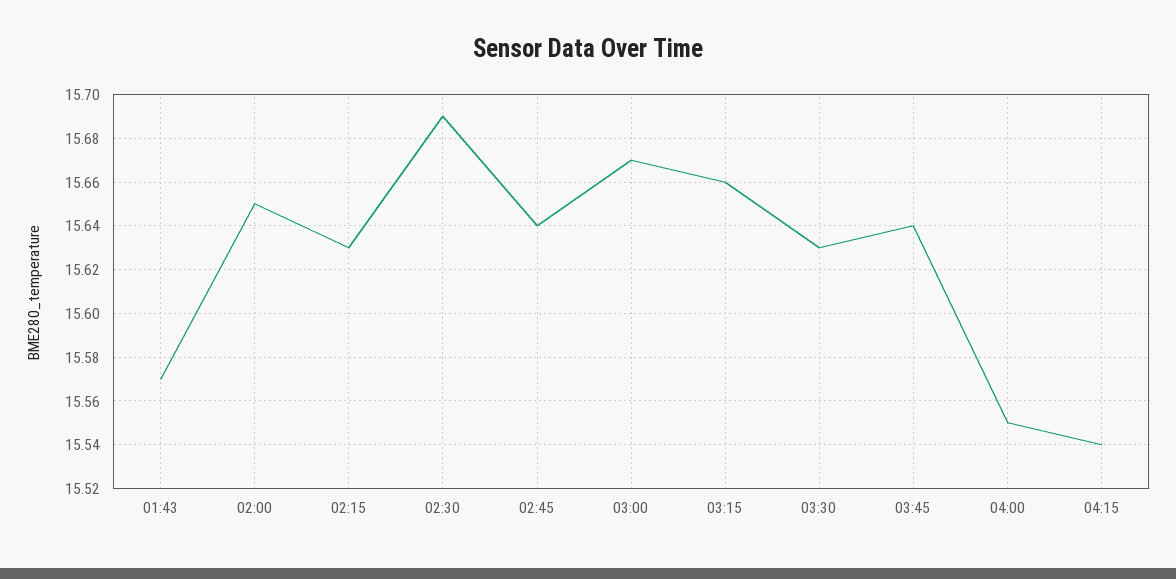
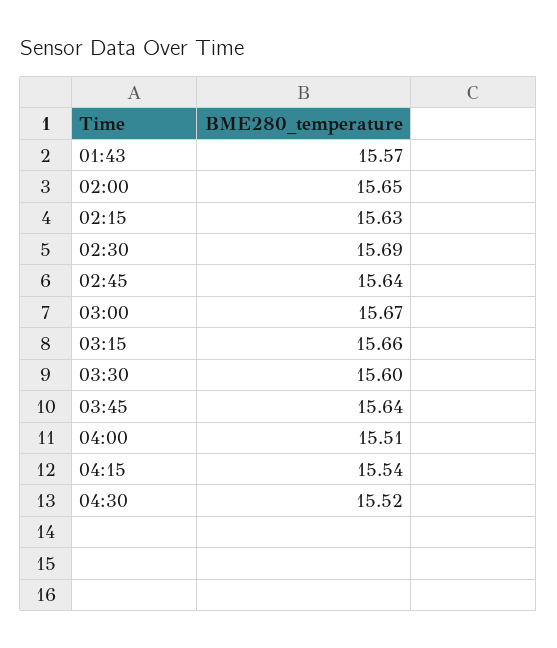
03:30: 15.63 -> 15.6
04:00: 15.55 -> 15.51
04:30: none -> 15.52

